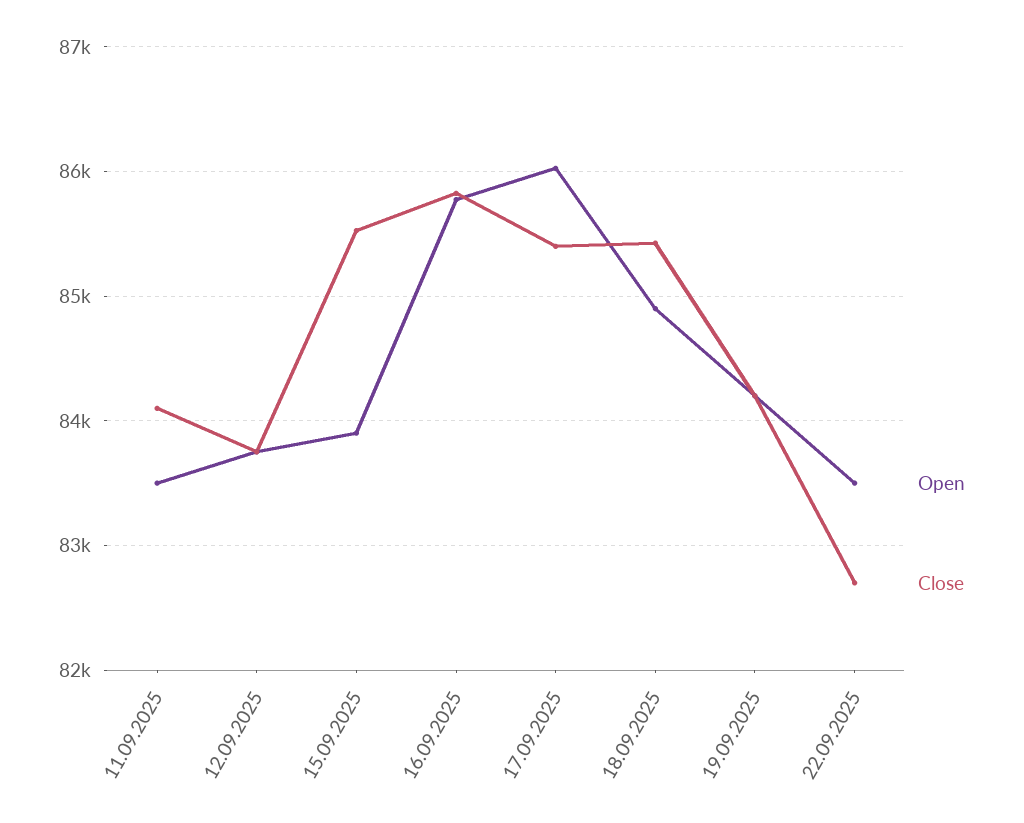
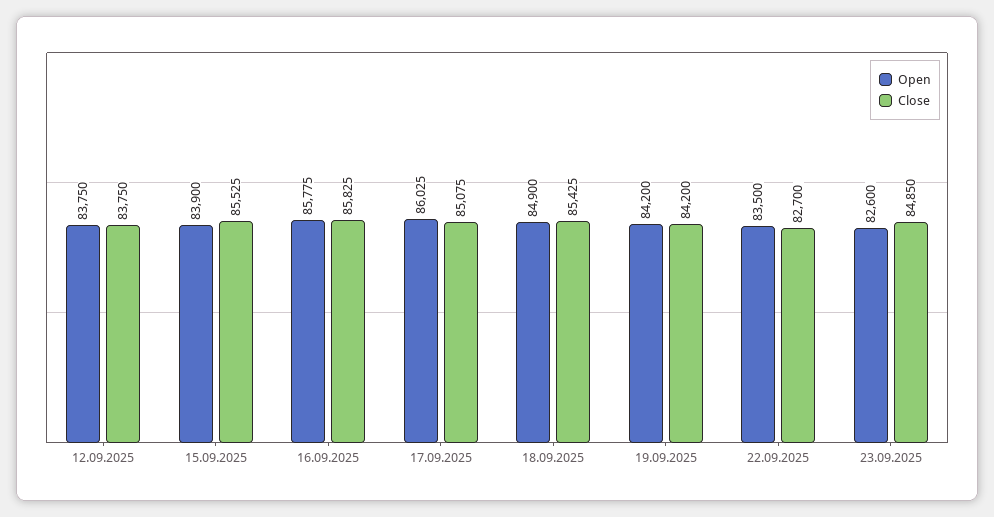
Open, 11.09.2025: 83500 -> none
Close, 11.09.2025: 84100 -> none
Close, 17.09.2025: 85400 -> 85075
Open, 23.09.2025: none -> 82600
Close, 23.09.2025: none -> 84850

